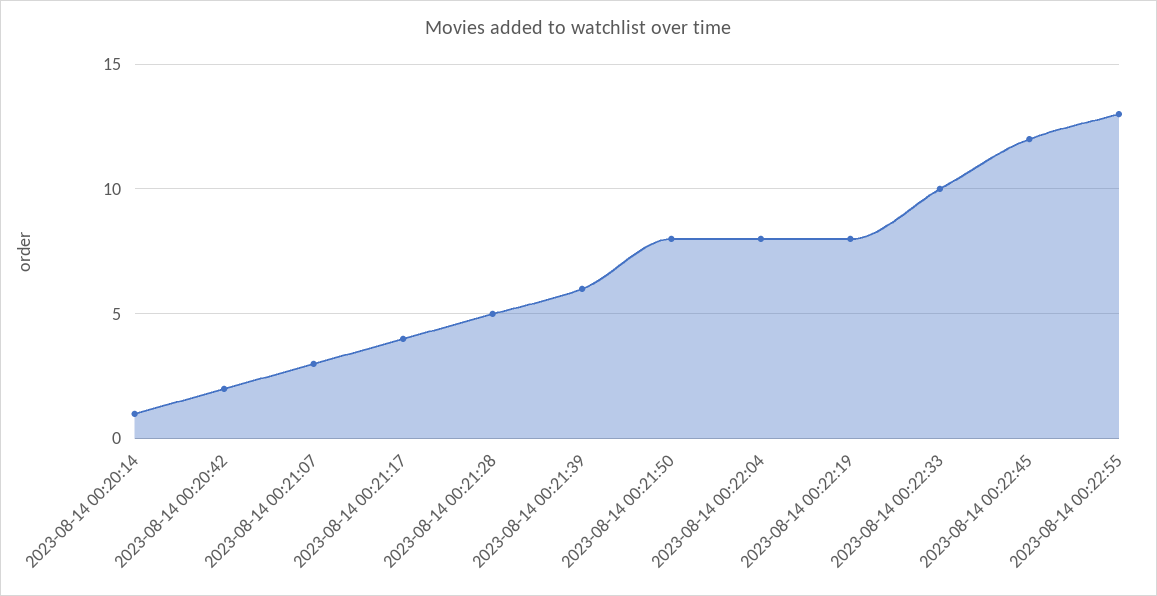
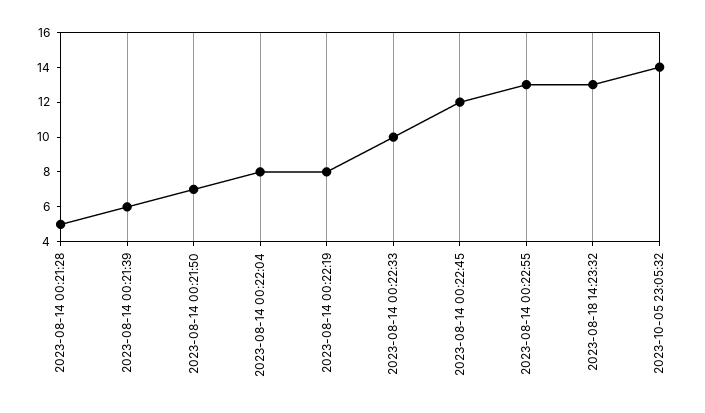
2023-08-14 00:20:14: 1 -> none
2023-08-14 00:20:42: 2 -> none
2023-08-14 00:21:07: 3 -> none
2023-08-14 00:21:17: 4 -> none
2023-08-14 00:21:50: 8 -> 7
2023-08-18 14:23:32: none -> 13
2023-10-05 23:05:32: none -> 14

